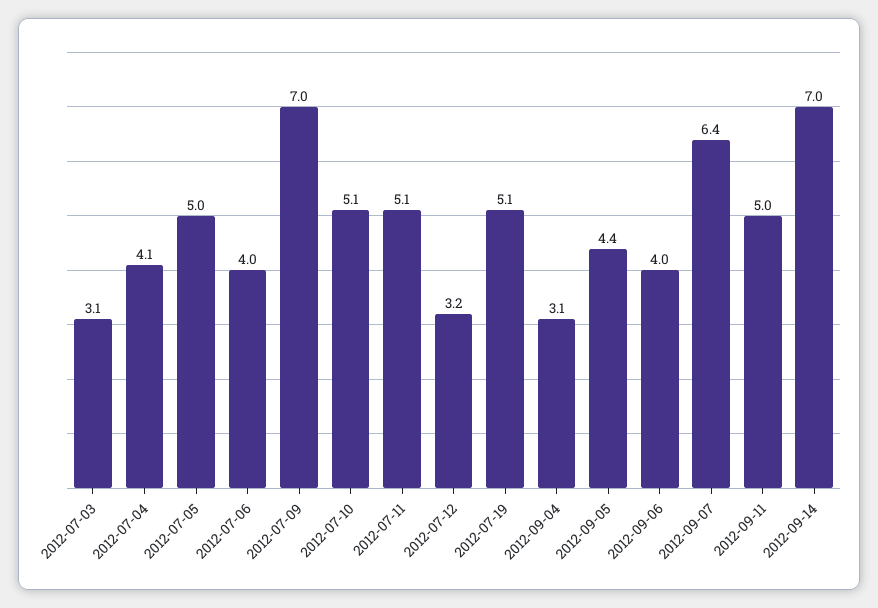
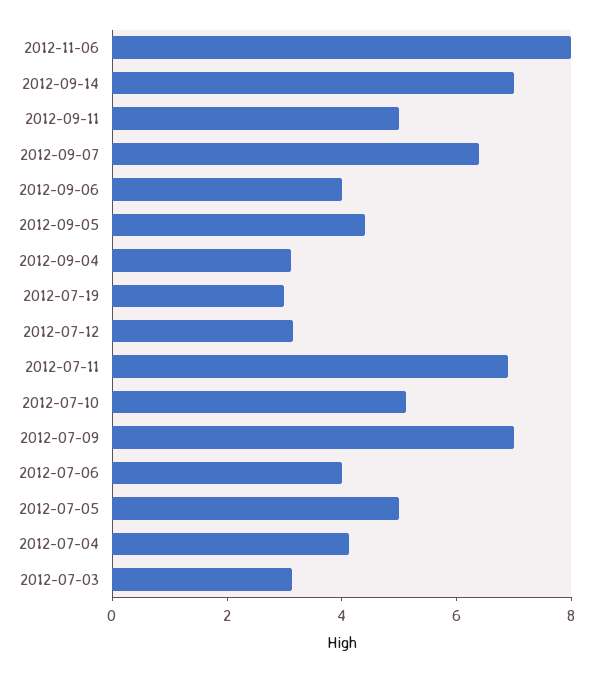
2012-07-11: 5.1 -> 7
2012-07-19: 5.1 -> 3
2012-11-06: none -> 8

